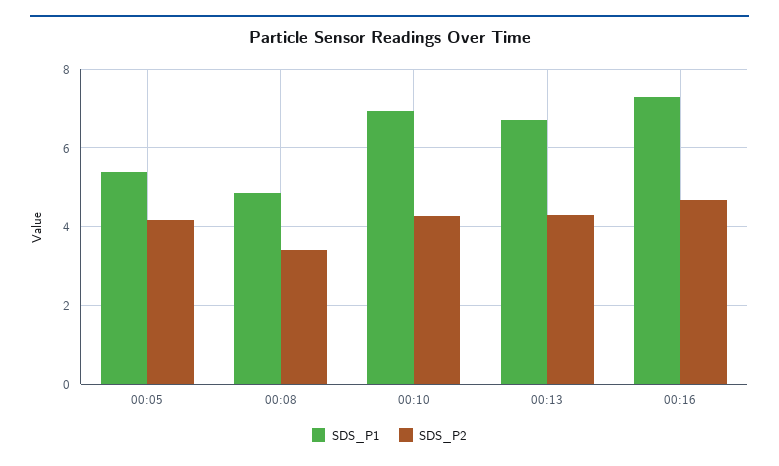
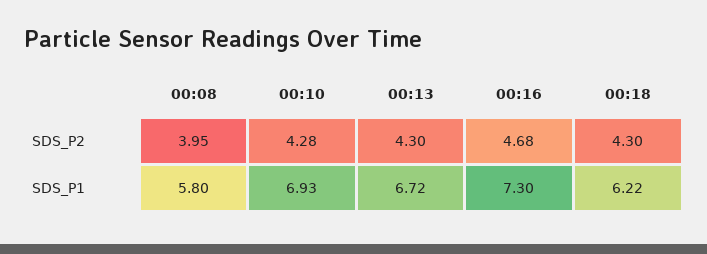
SDS_P1, 00:05: 5.4 -> none
SDS_P2, 00:05: 4.2 -> none
SDS_P1, 00:08: 4.8 -> 5.8
SDS_P2, 00:08: 3.4 -> 3.95
SDS_P2, 00:18: none -> 4.3
SDS_P1, 00:18: none -> 6.22

